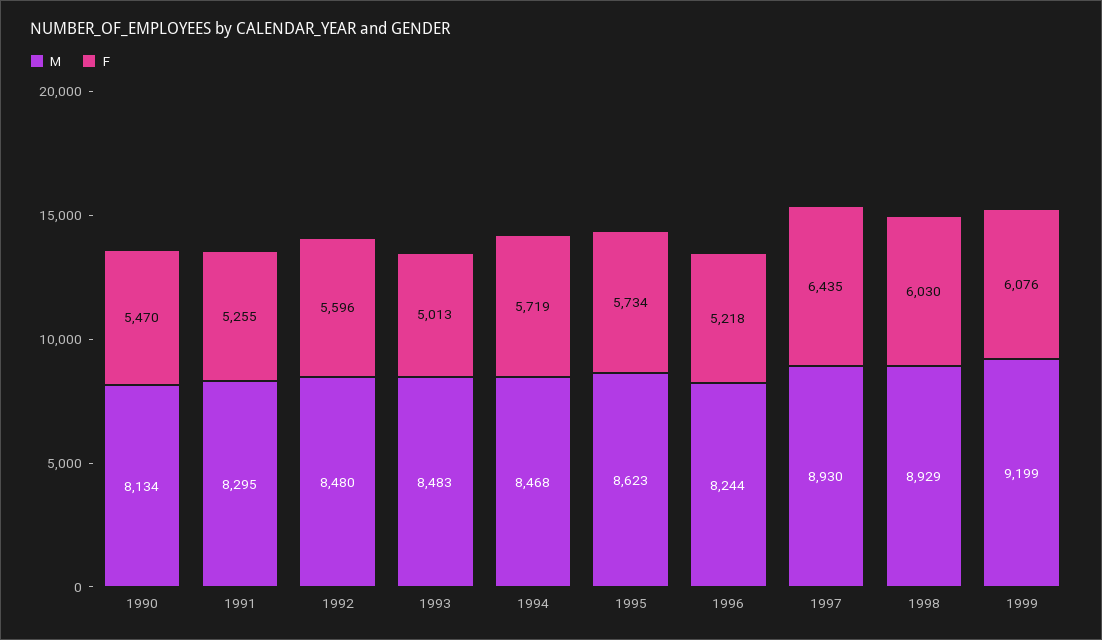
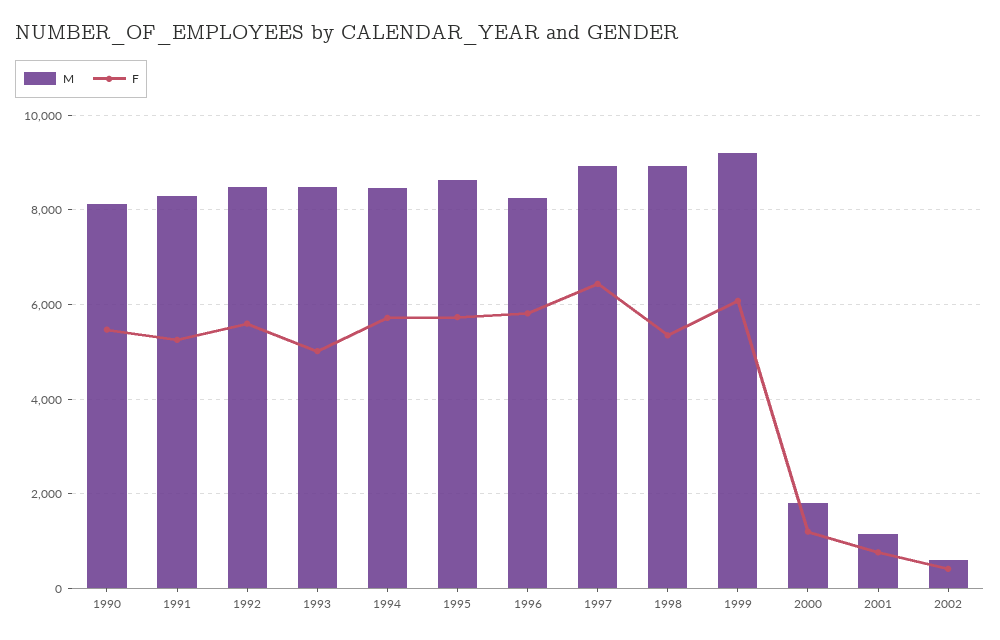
F, 1996: 5218 -> 5800
F, 1998: 6030 -> 5400
M, 2000: none -> 1800
F, 2000: none -> 1200
M, 2001: none -> 1200
F, 2001: none -> 800
M, 2002: none -> 600
F, 2002: none -> 400

